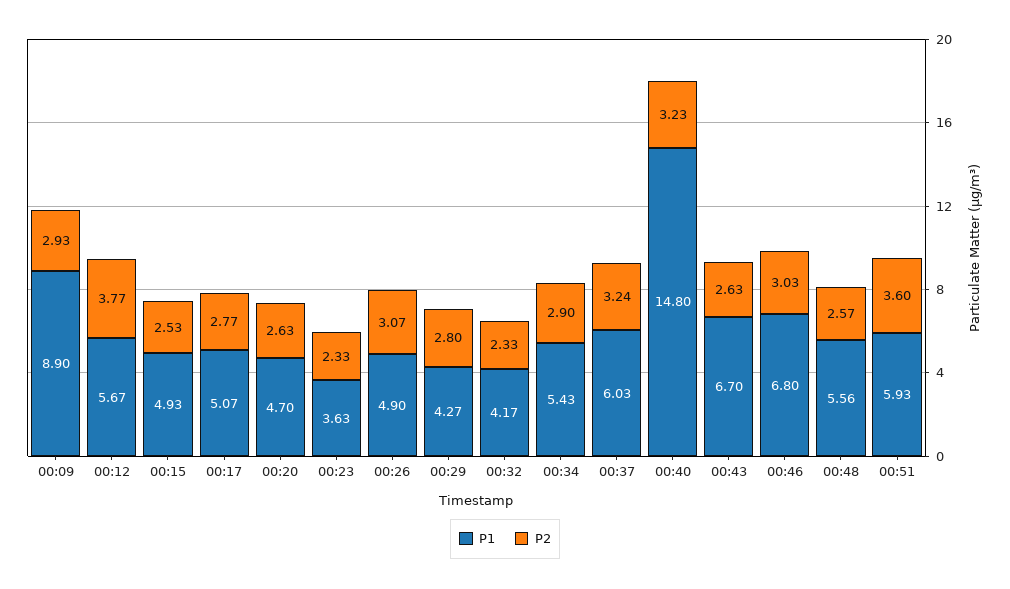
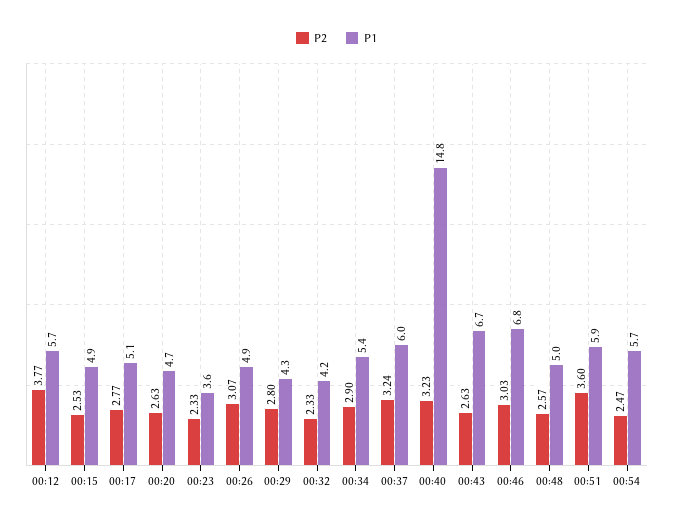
P1, 00:09: 8.9 -> none
P2, 00:09: 2.93 -> none
P1, 00:48: 5.56 -> 5
P2, 00:54: none -> 2.47
P1, 00:54: none -> 5.7

